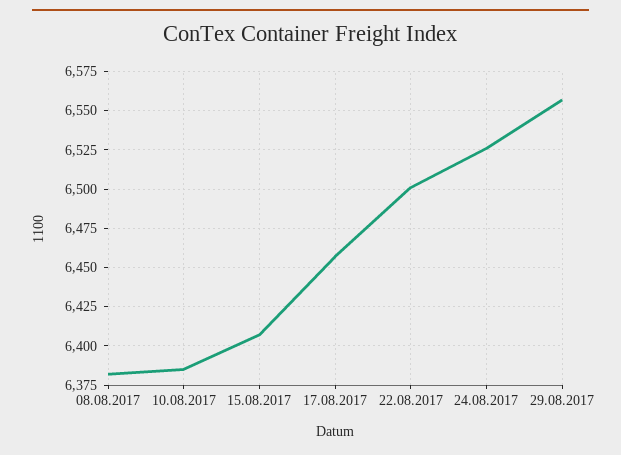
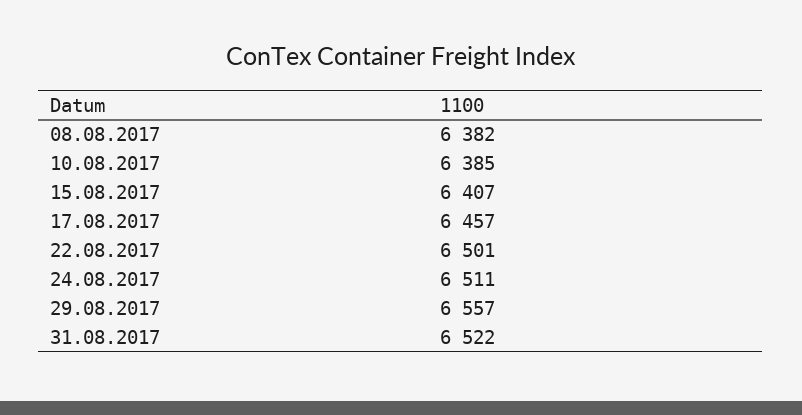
24.08.2017: 6525 -> 6511
31.08.2017: none -> 6522

